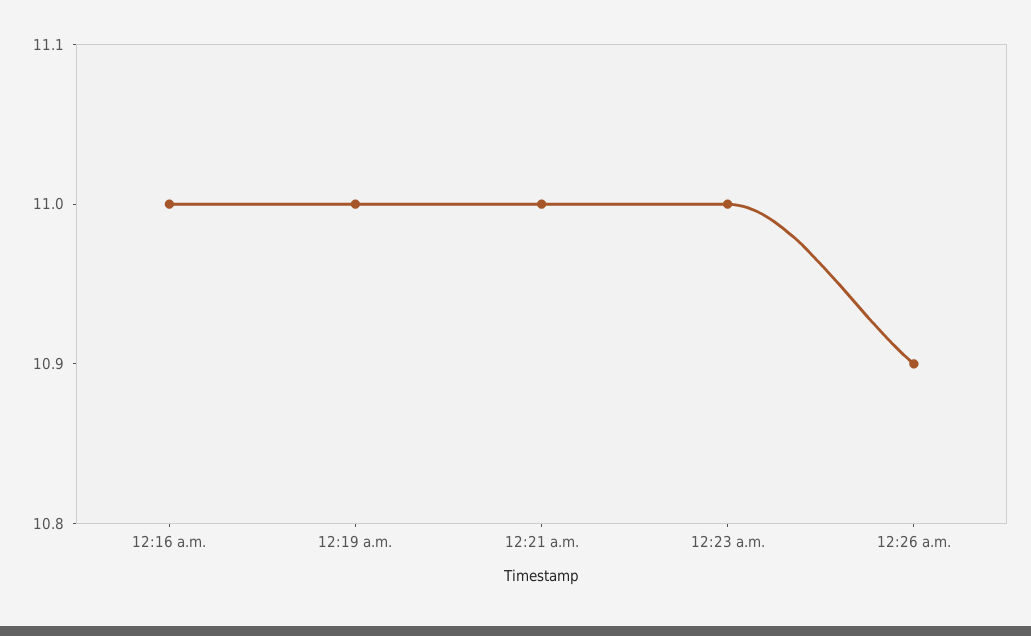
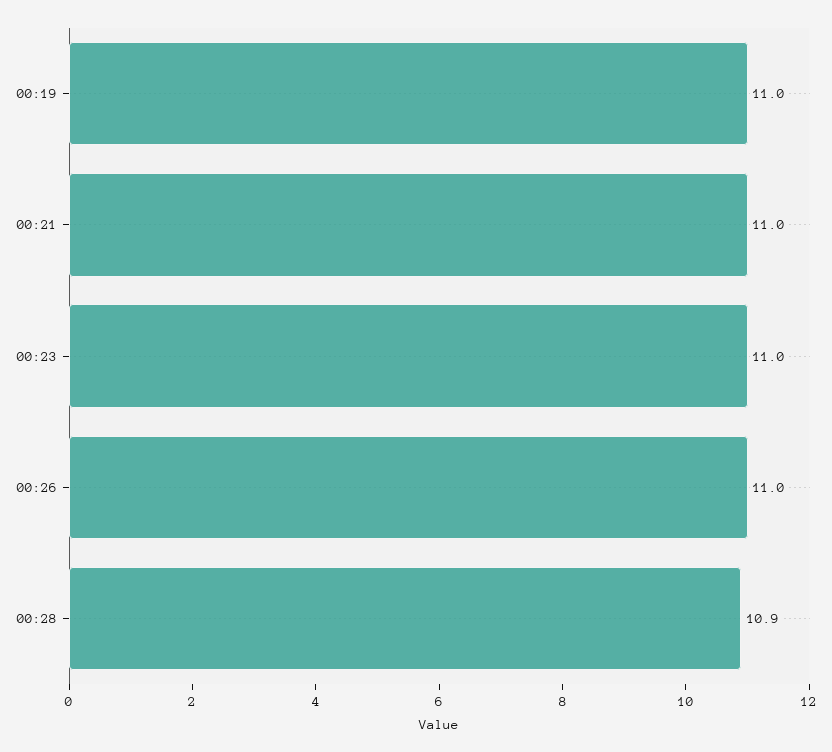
12:16 a.m.: 11 -> none
12:26 a.m.: 10.9 -> 11
00:28: none -> 10.9

